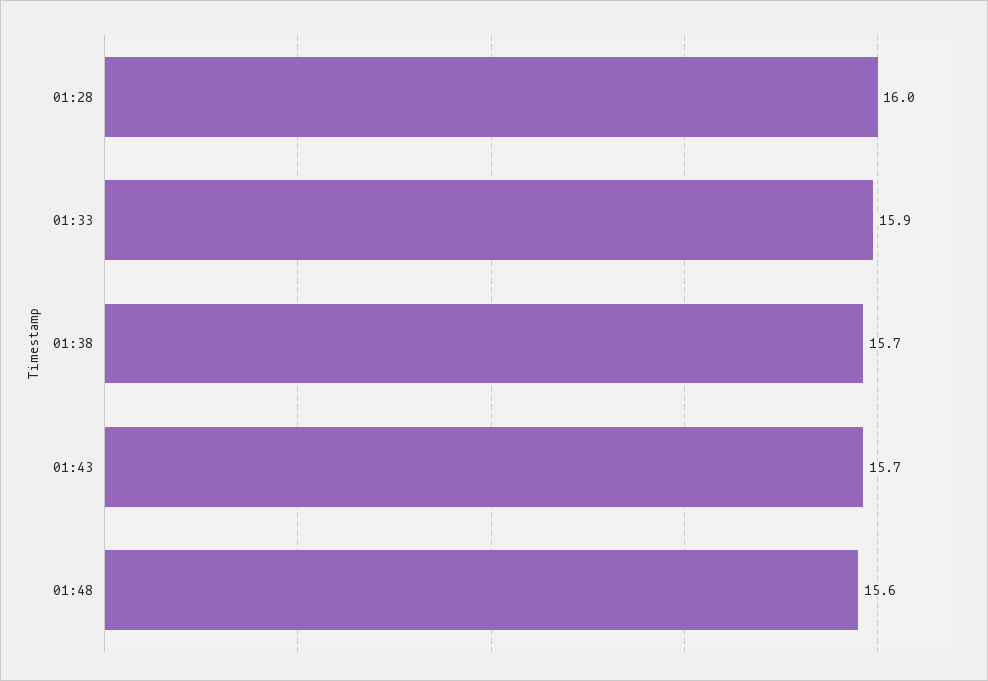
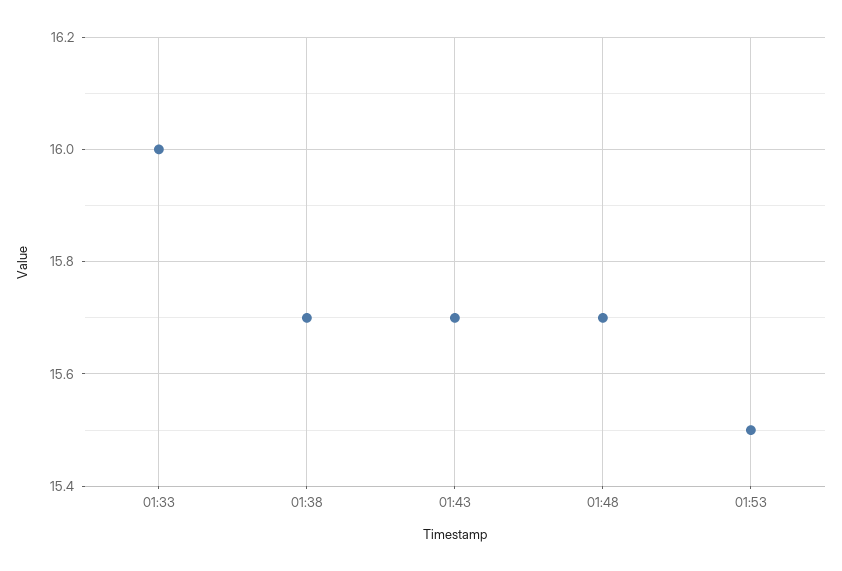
01:28: 16 -> none
01:33: 15.9 -> 16
01:48: 15.6 -> 15.7
01:53: none -> 15.5

